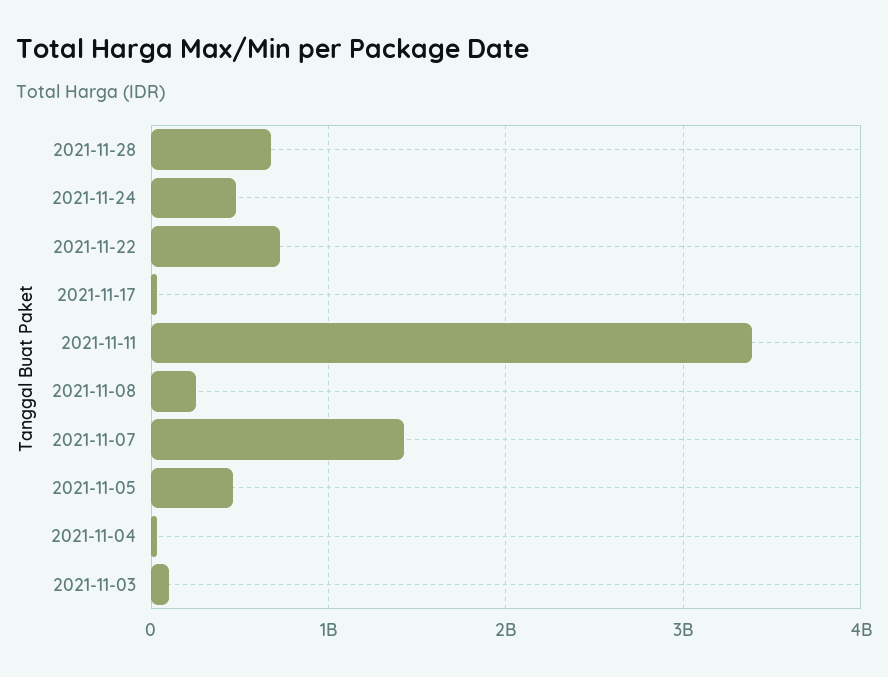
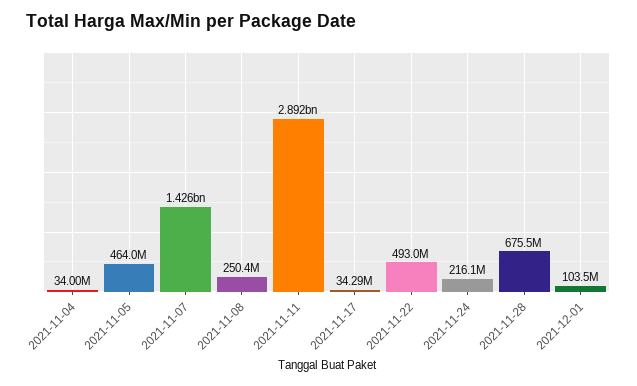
2021-11-24: 500000000 -> 216100000
2021-11-22: 700000000 -> 493000000
2021-11-11: 3400000000 -> 2892000000
2021-11-03: 100000000 -> none
2021-12-01: none -> 103500000

